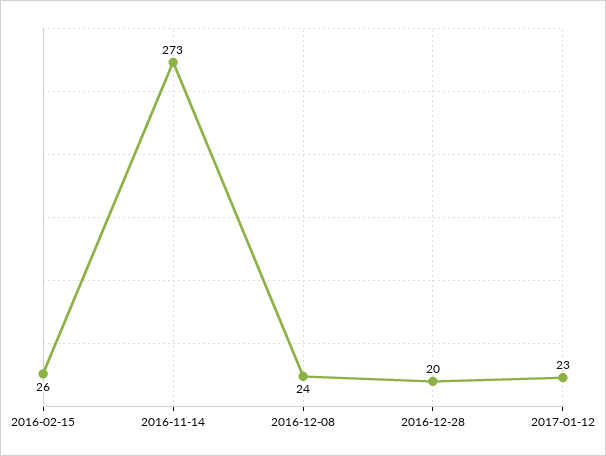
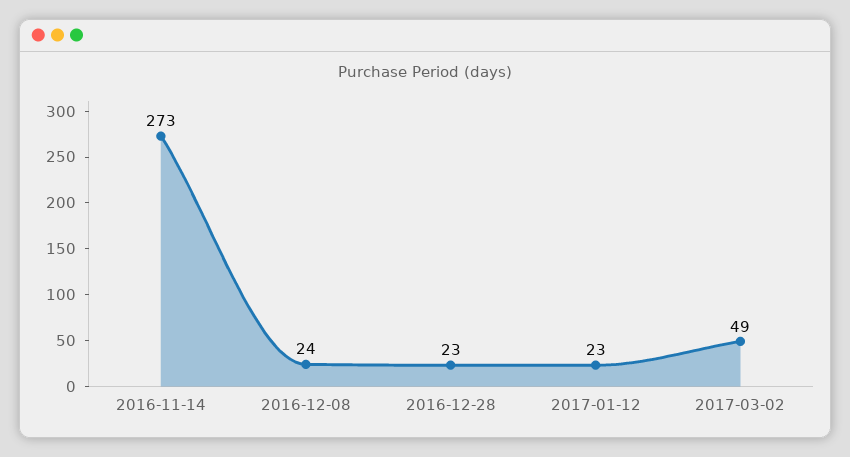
2016-02-15: 26 -> none
2016-12-28: 20 -> 23
2017-03-02: none -> 49

